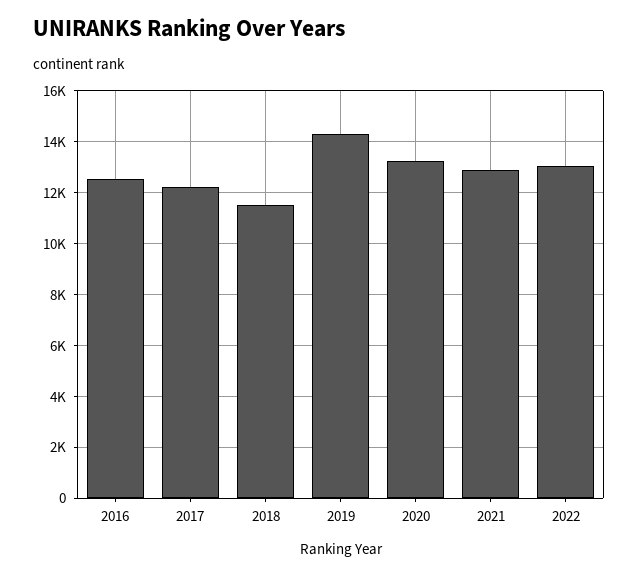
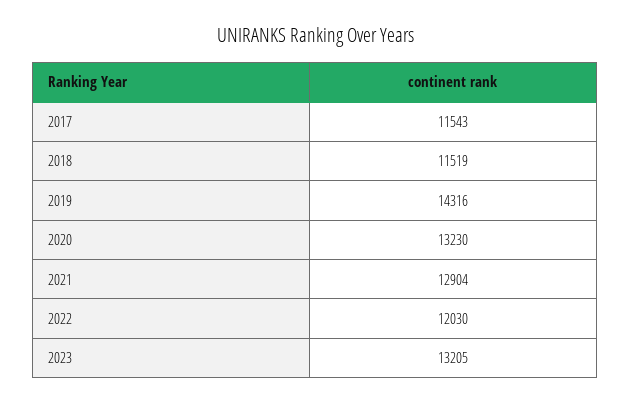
2016: 12500 -> none
2017: 12250 -> 11543
2022: 13000 -> 12030
2023: none -> 13205

